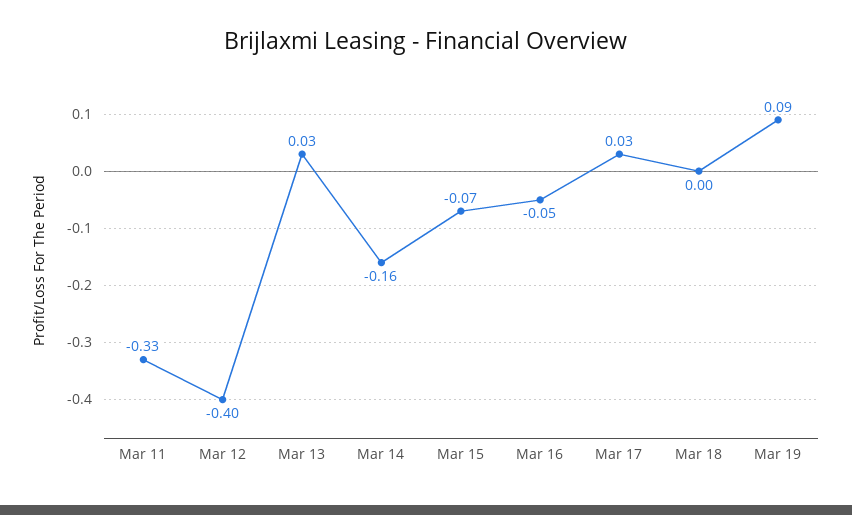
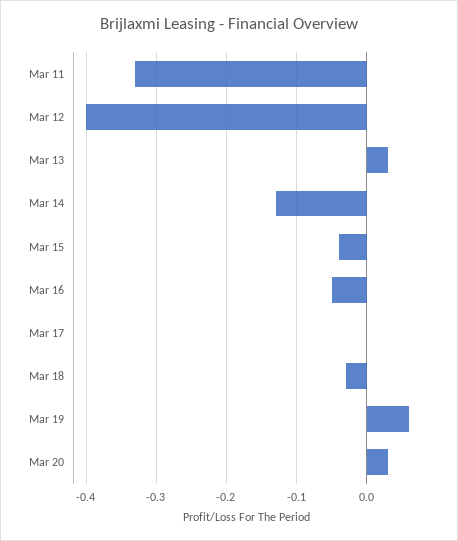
Mar 14: -0.16 -> -0.13
Mar 15: -0.07 -> -0.04
Mar 17: 0.03 -> 0
Mar 18: 0 -> -0.03
Mar 19: 0.09 -> 0.06
Mar 20: none -> 0.03

